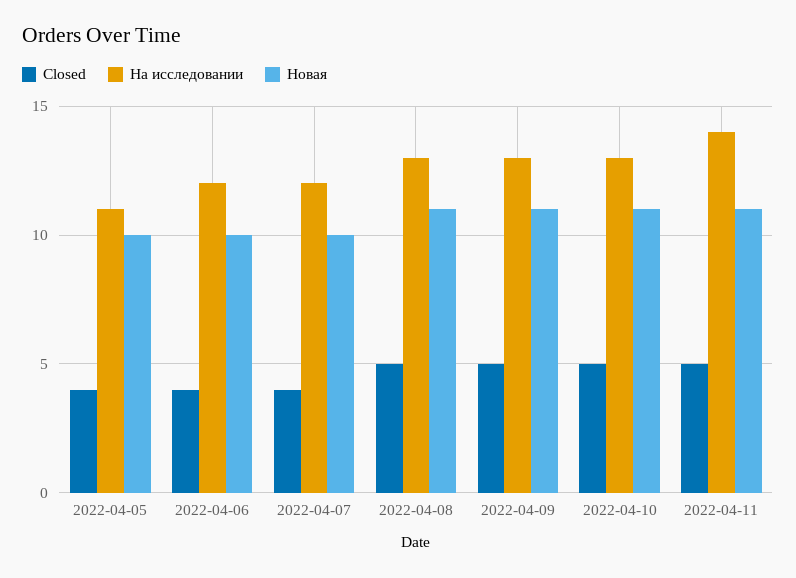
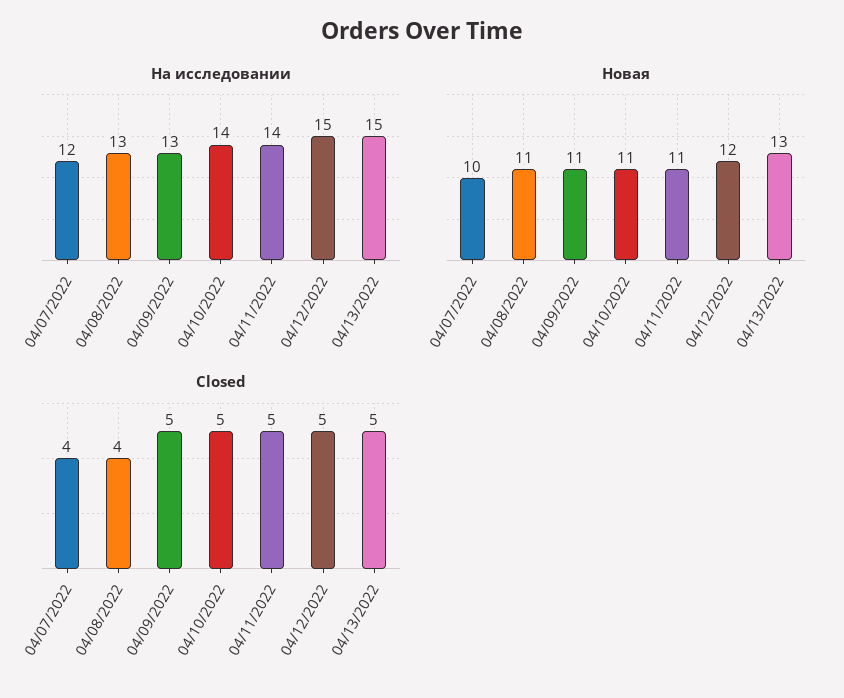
Closed, 2022-04-05: 4 -> none
На исследовании, 2022-04-05: 11 -> none
Новая, 2022-04-05: 10 -> none
Closed, 2022-04-06: 4 -> none
На исследовании, 2022-04-06: 12 -> none
Новая, 2022-04-06: 10 -> none
Closed, 2022-04-08: 5 -> 4
На исследовании, 2022-04-10: 13 -> 14
На исследовании, 04/12/2022: none -> 15
На исследовании, 04/13/2022: none -> 15
Новая, 04/12/2022: none -> 12
Новая, 04/13/2022: none -> 13
Closed, 04/12/2022: none -> 5
Closed, 04/13/2022: none -> 5

